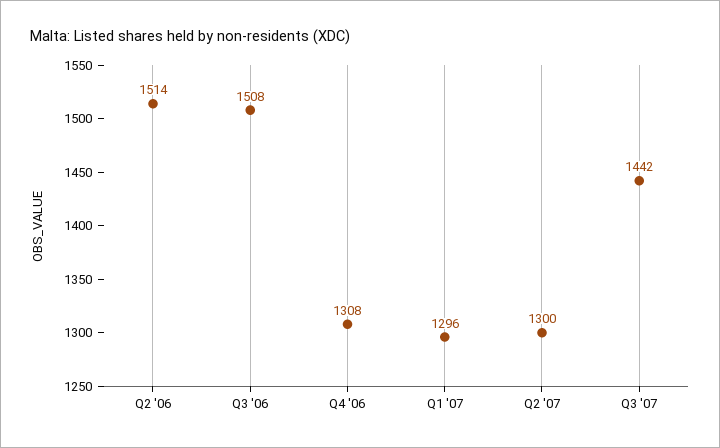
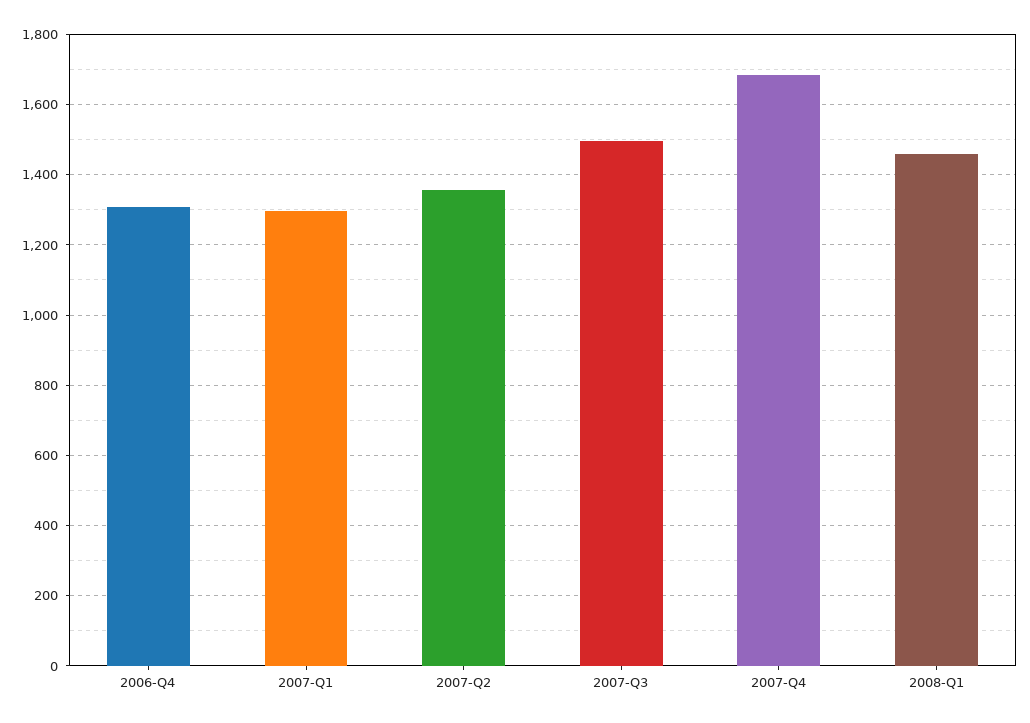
Q2 '06: 1514 -> none
Q3 '06: 1508 -> none
Q2 '07: 1300 -> 1360
Q3 '07: 1442 -> 1500
2007-Q4: none -> 1680
2008-Q1: none -> 1460

